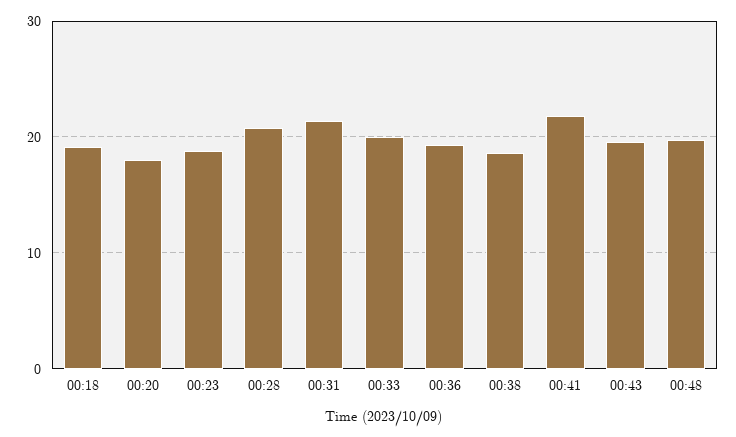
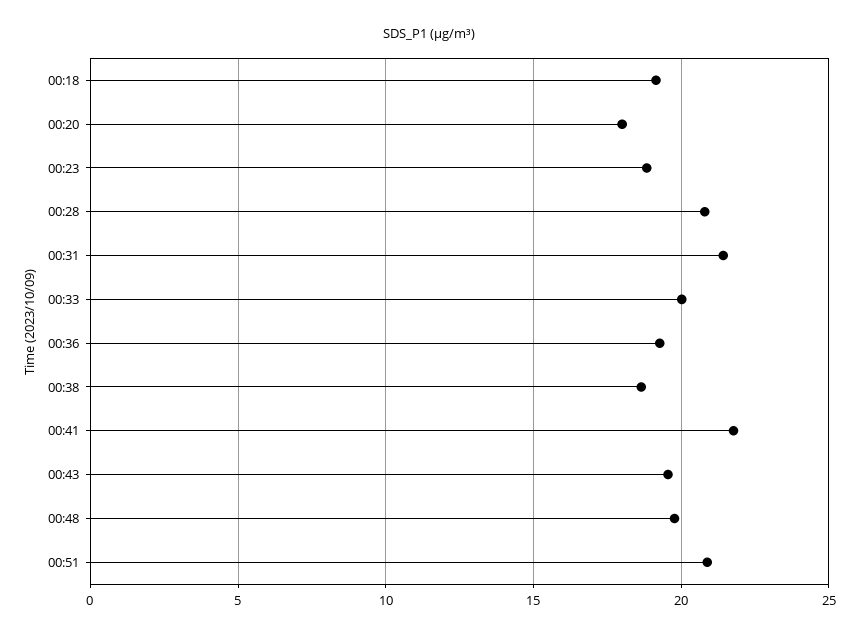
00:51: none -> 21

